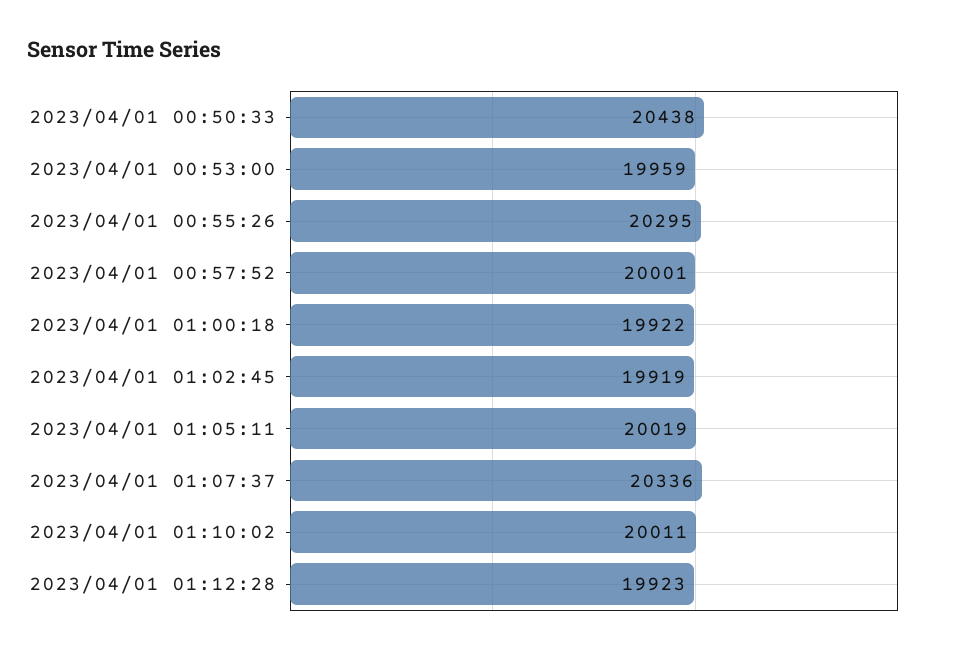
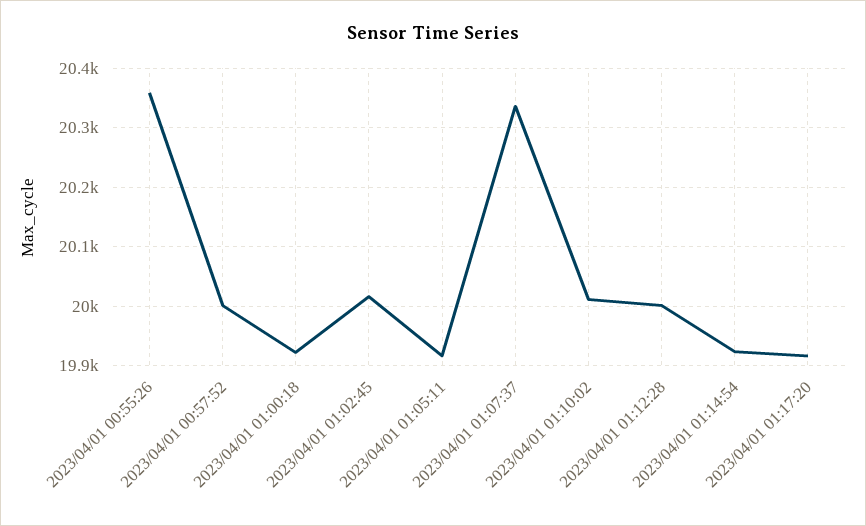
2023/04/01 00:50:33: 20438 -> none
2023/04/01 00:53:00: 19959 -> none
2023/04/01 00:55:26: 20295 -> 20360
2023/04/01 01:02:45: 19919 -> 20020
2023/04/01 01:05:11: 20019 -> 19920
2023/04/01 01:12:28: 19923 -> 20000
2023/04/01 01:14:54: none -> 19920
2023/04/01 01:17:20: none -> 19920

